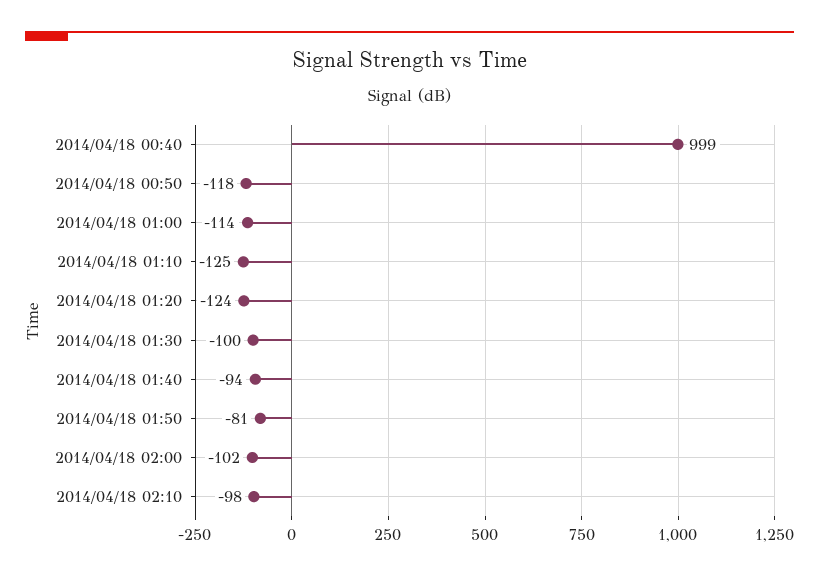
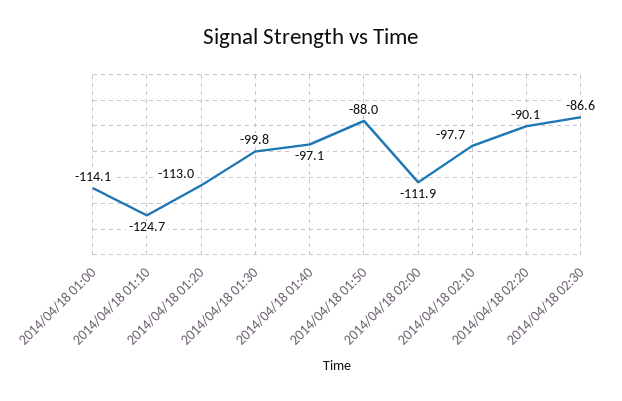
2014/04/18 00:40: 999 -> none
2014/04/18 00:50: -118 -> none
2014/04/18 01:20: -124 -> -113
2014/04/18 01:40: -94 -> -97.1
2014/04/18 01:50: -81 -> -88
2014/04/18 02:00: -102 -> -111.9
2014/04/18 02:20: none -> -90.1
2014/04/18 02:30: none -> -86.6

